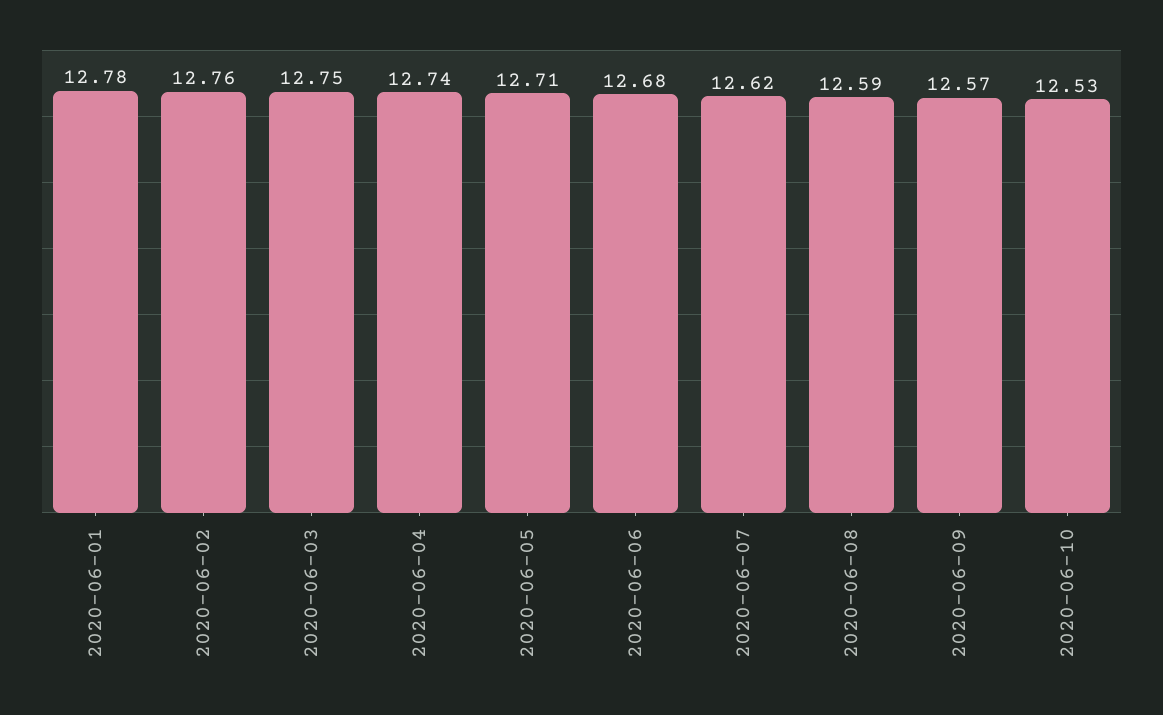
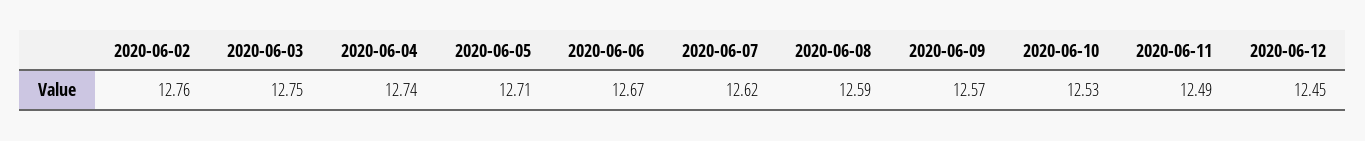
2020-06-01: 12.78 -> none
2020-06-06: 12.68 -> 12.67
2020-06-11: none -> 12.49
2020-06-12: none -> 12.45

